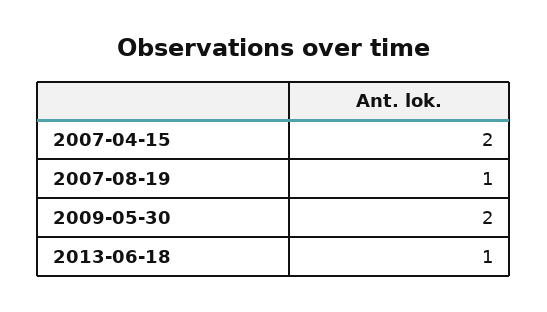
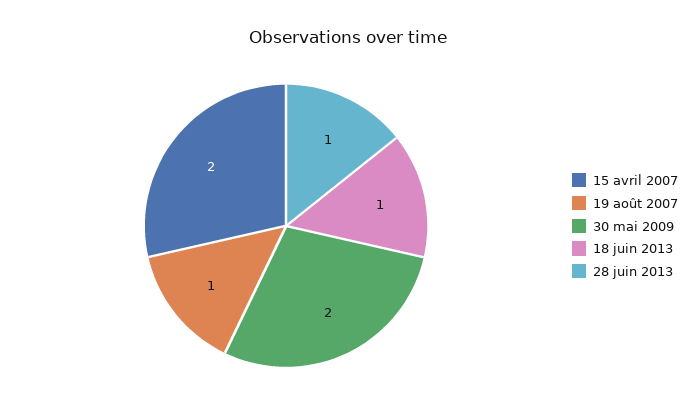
28 juin 2013: none -> 1

